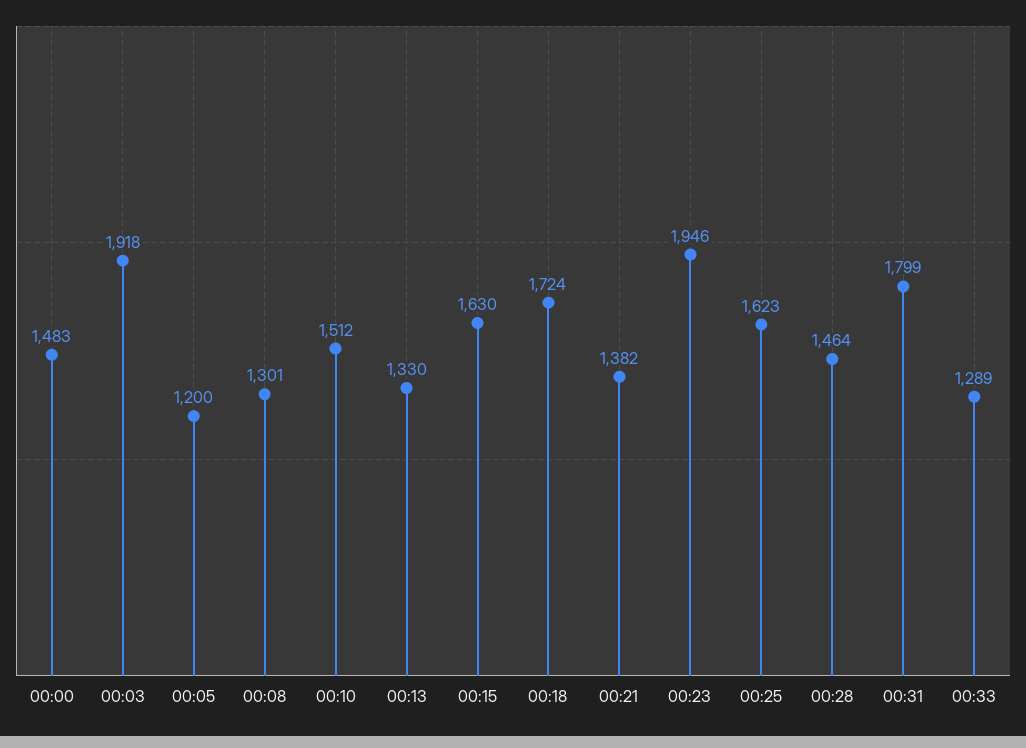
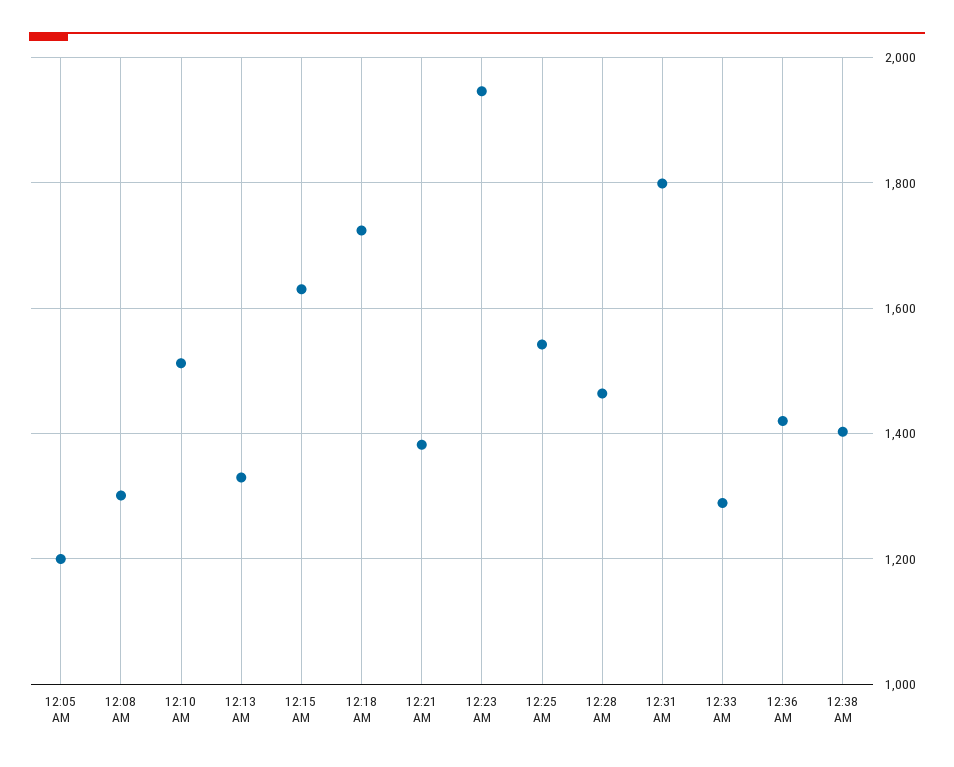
00:00: 1483 -> none
00:03: 1918 -> none
00:25: 1623 -> 1540
12:36 AM: none -> 1420
12:38 AM: none -> 1400

